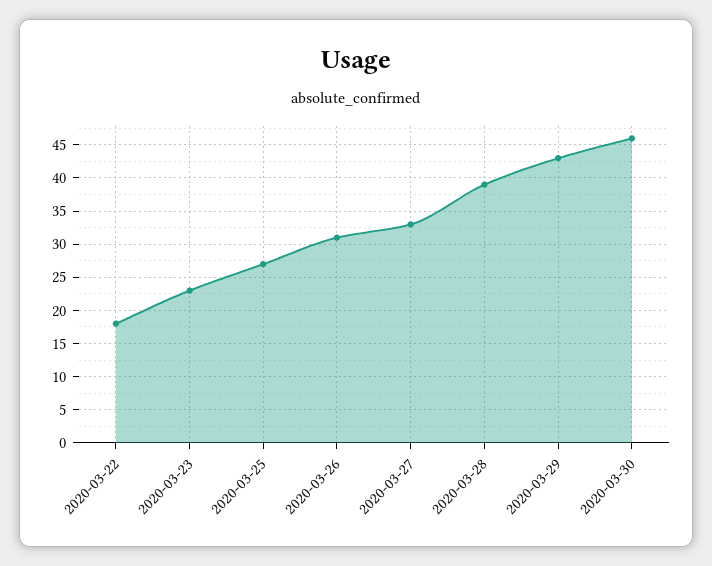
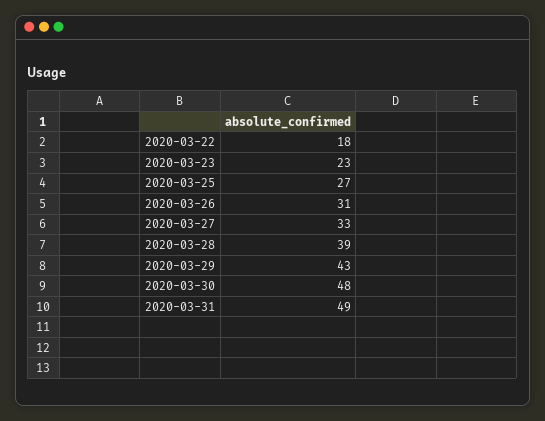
2020-03-30: 46 -> 48
2020-03-31: none -> 49

